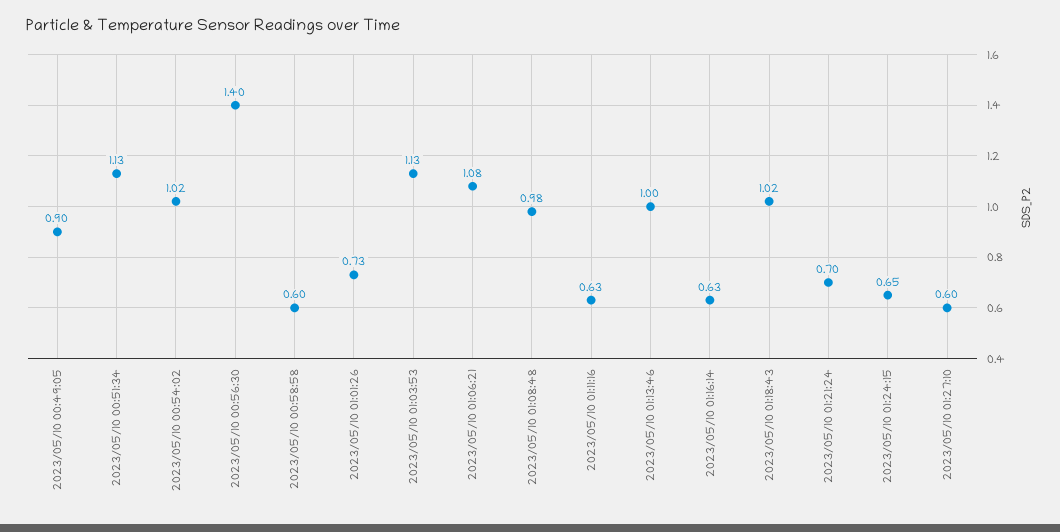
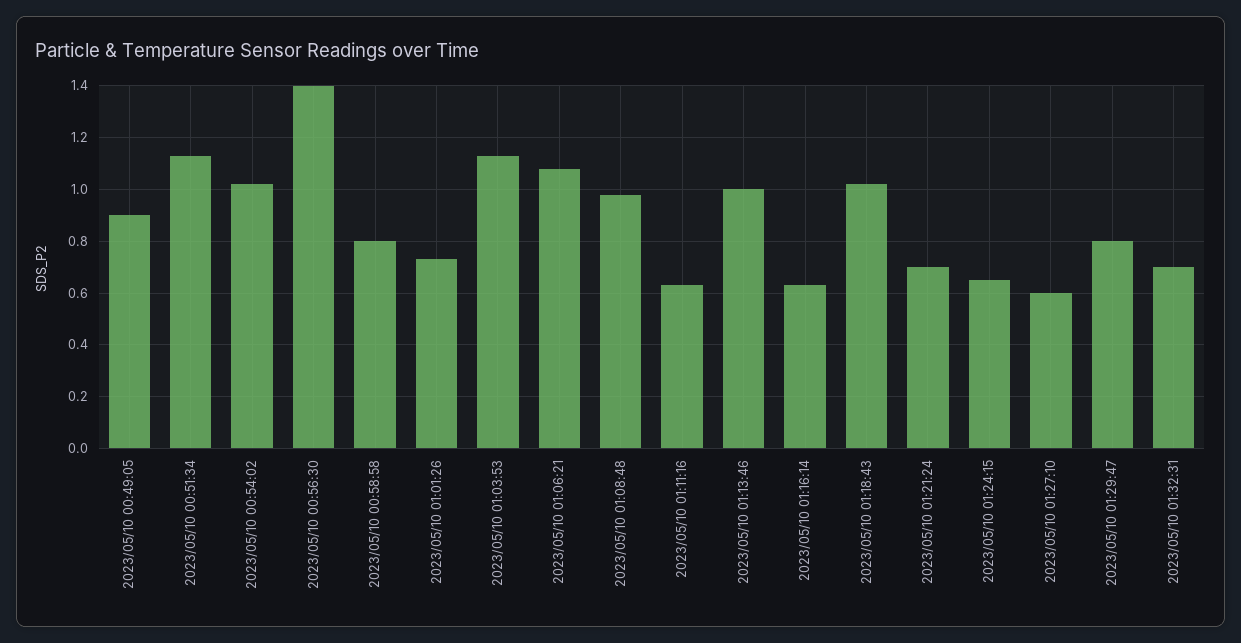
2023/05/10 00:58:58: 0.6 -> 0.8
2023/05/10 01:29:47: none -> 0.8
2023/05/10 01:32:31: none -> 0.7

